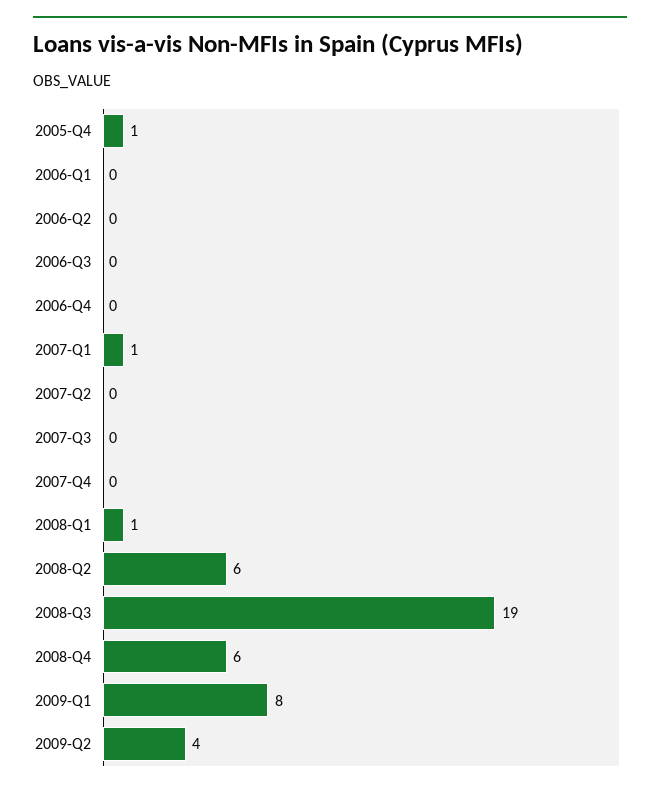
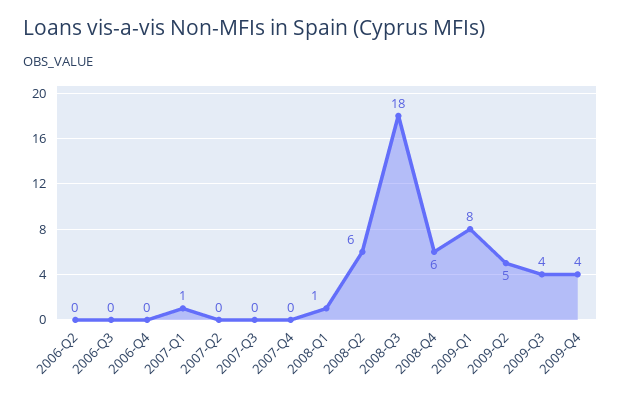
2005-Q4: 1 -> none
2006-Q1: 0 -> none
2008-Q3: 19 -> 18
2009-Q2: 4 -> 5
2009-Q3: none -> 4
2009-Q4: none -> 4

